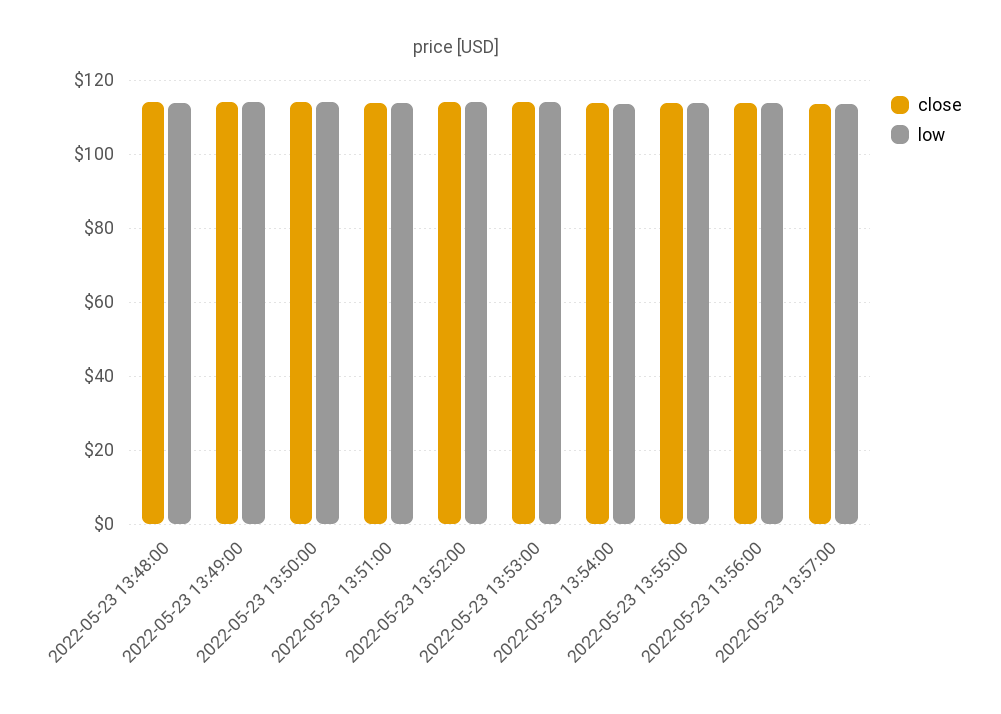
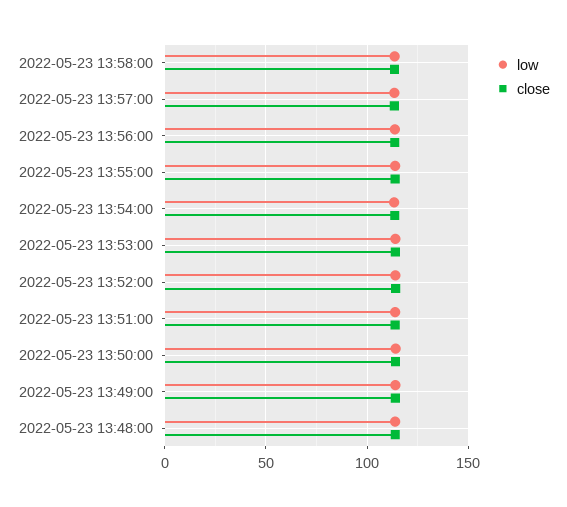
low, 2022-05-23 13:58:00: none -> 115
close, 2022-05-23 13:58:00: none -> 115

